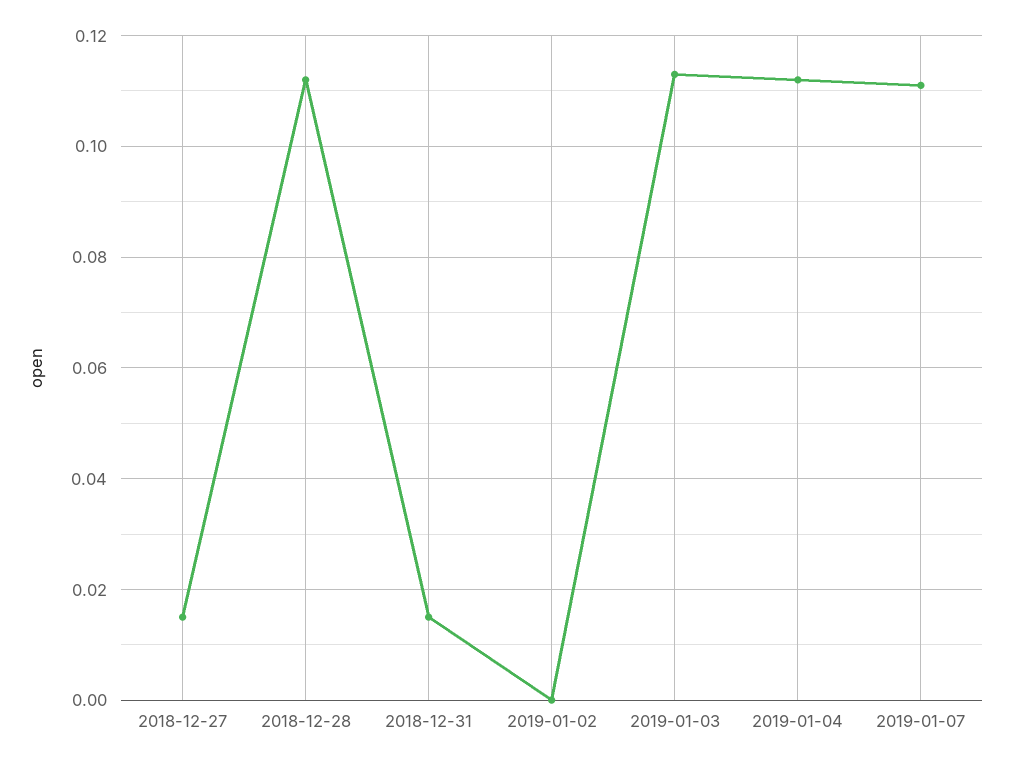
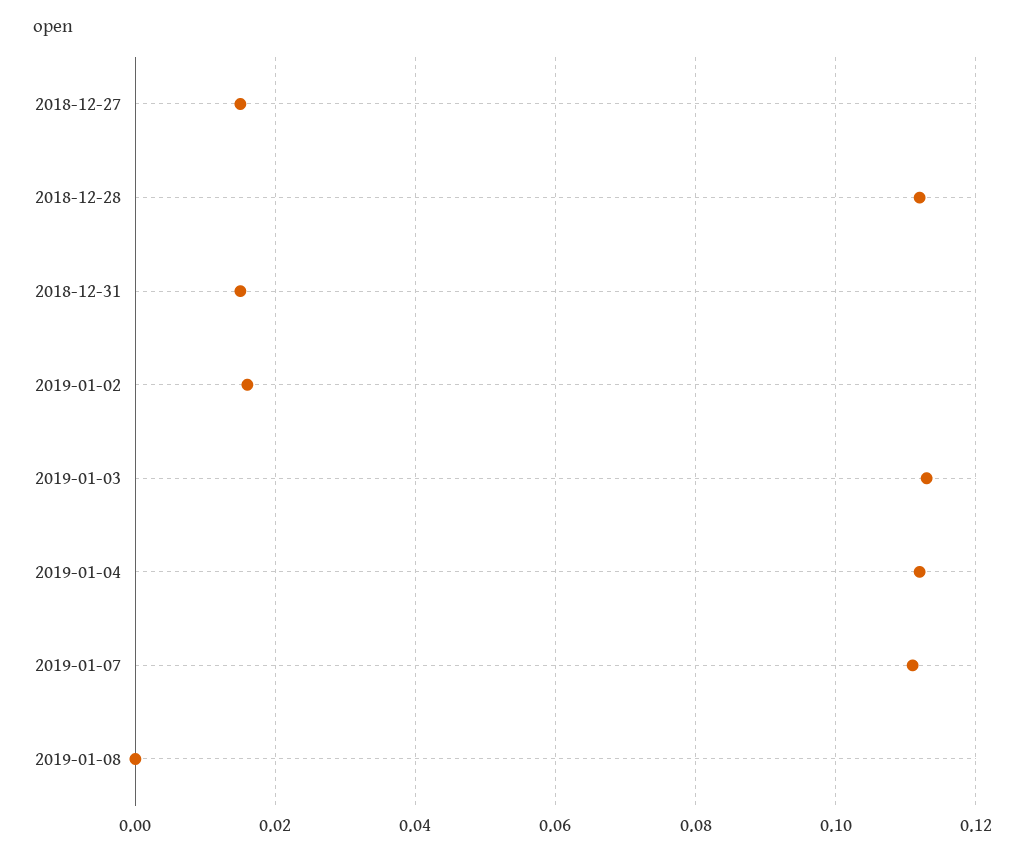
2019-01-02: 0 -> 0.015
2019-01-08: none -> 0

